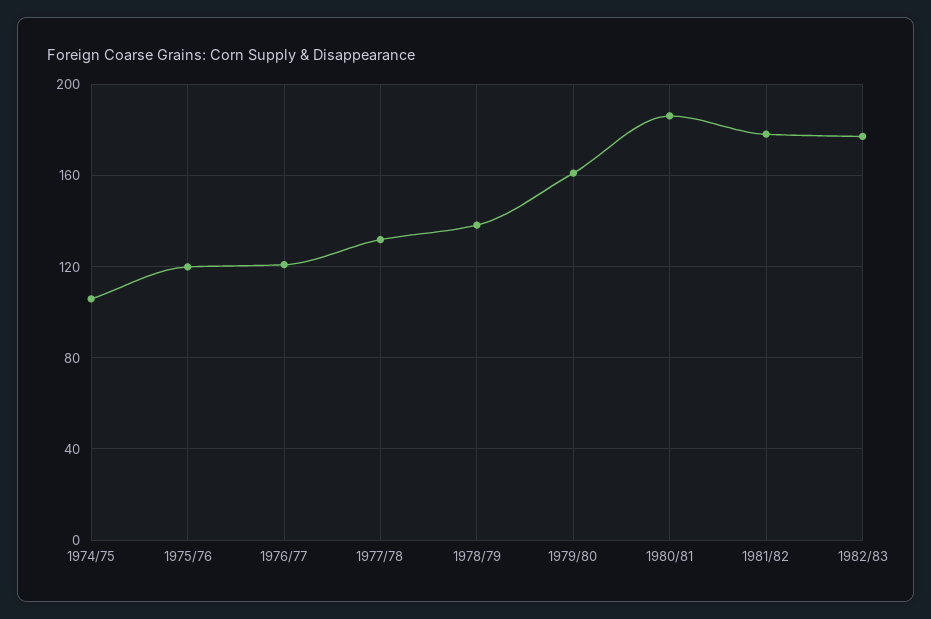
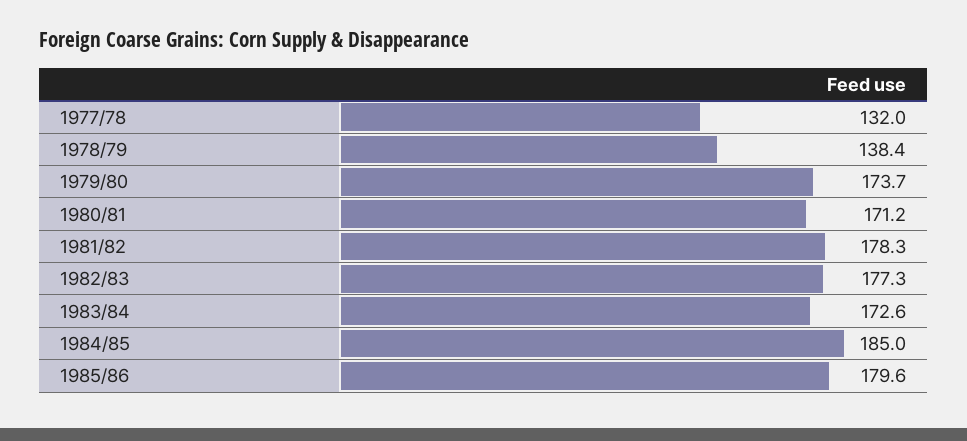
1974/75: 105 -> none
1975/76: 120 -> none
1976/77: 120 -> none
1979/80: 160 -> 173.7
1980/81: 185 -> 171.2
1983/84: none -> 172.6
1984/85: none -> 185
1985/86: none -> 179.6

